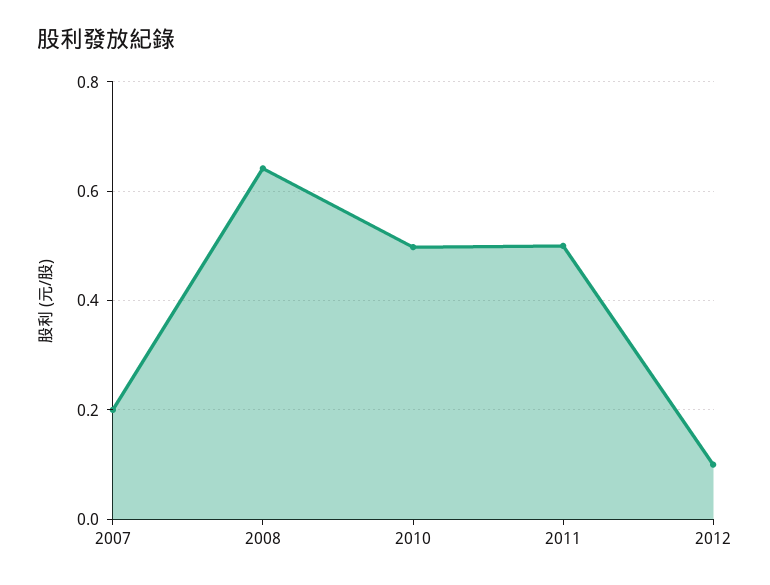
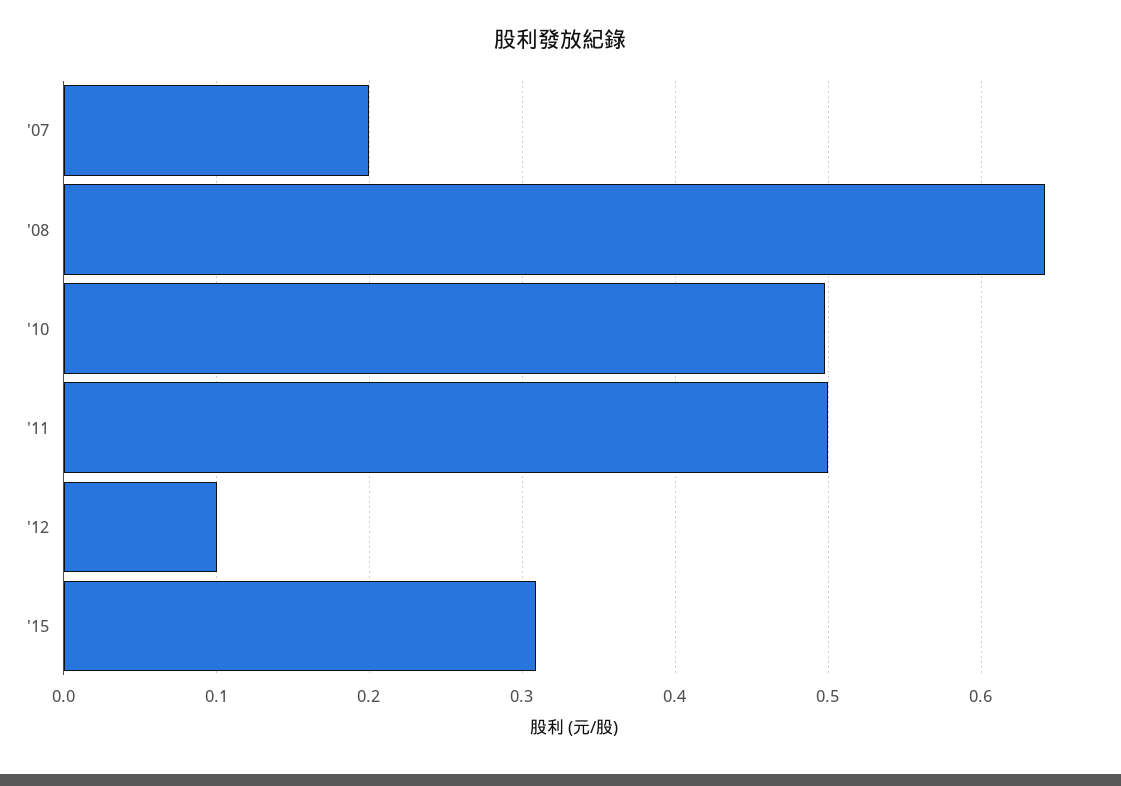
'15: none -> 0.31

